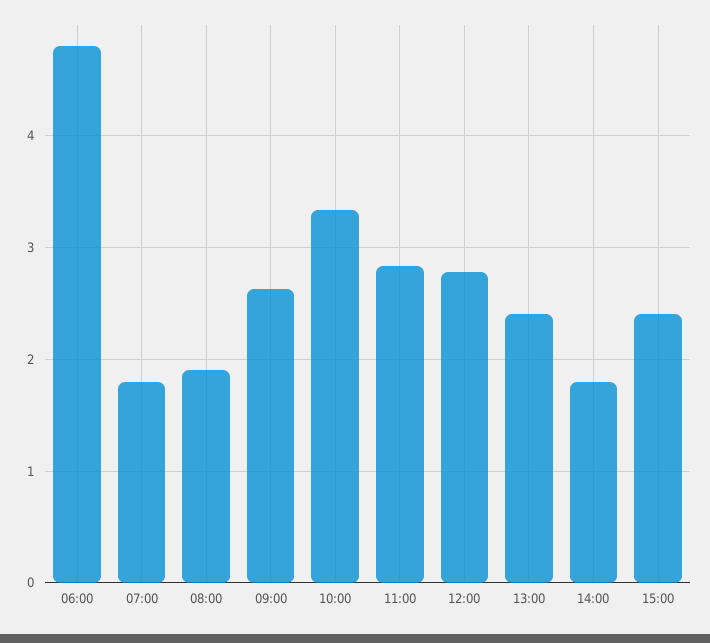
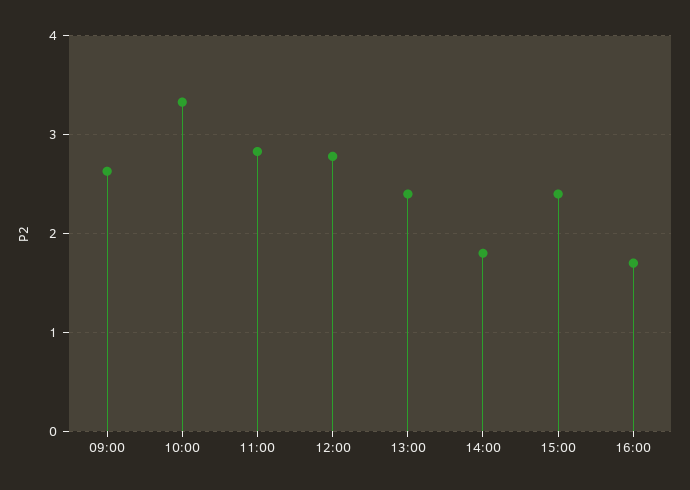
06:00: 4.8 -> none
07:00: 1.8 -> none
08:00: 1.9 -> none
16:00: none -> 1.7

